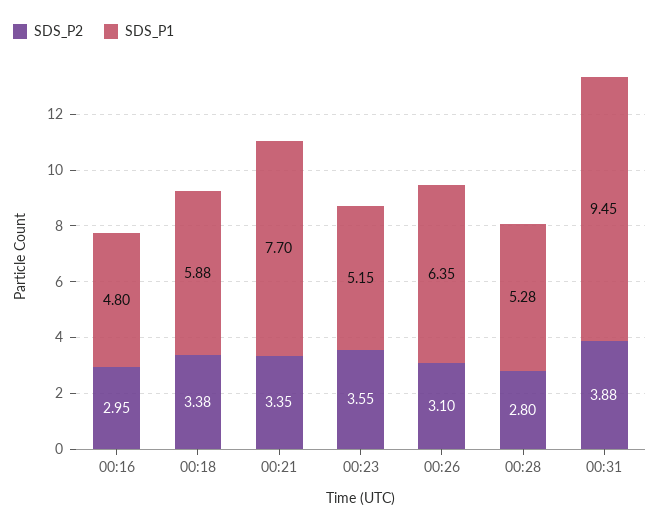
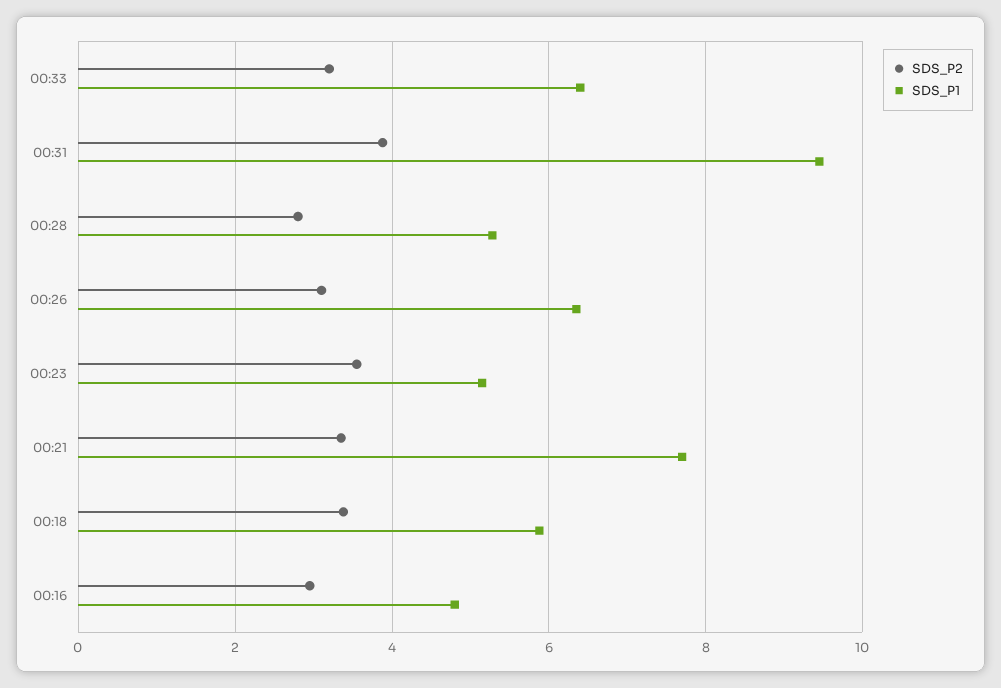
SDS_P2, 00:33: none -> 3.2
SDS_P1, 00:33: none -> 6.4

